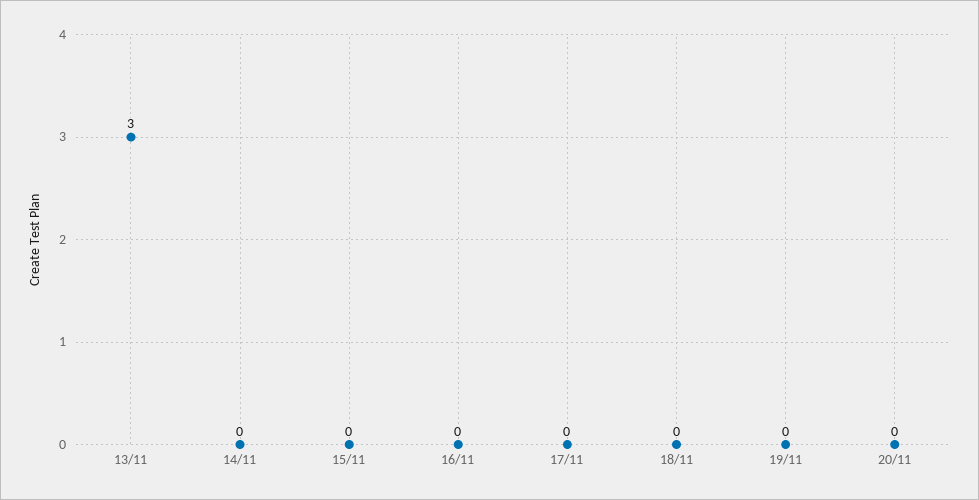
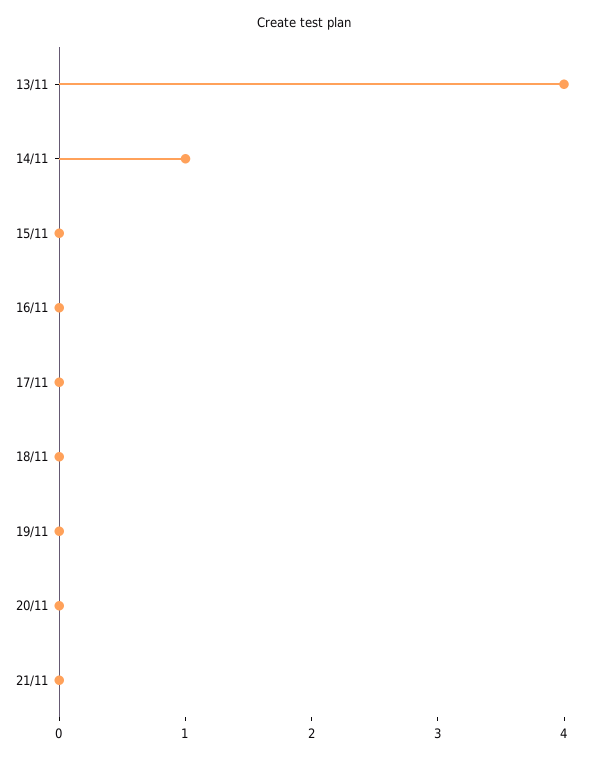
13/11: 3 -> 4
14/11: 0 -> 1
21/11: none -> 0

